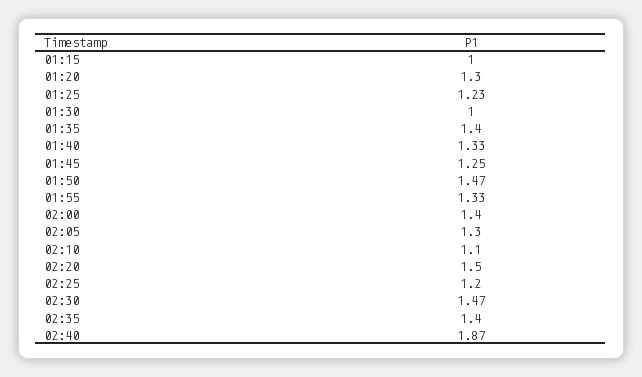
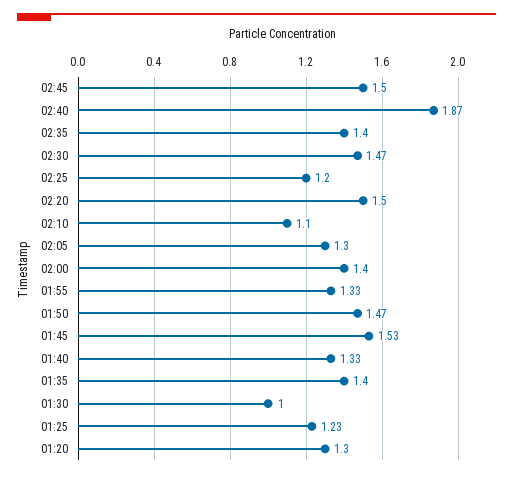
01:15: 1 -> none
01:45: 1.25 -> 1.53
02:45: none -> 1.5

